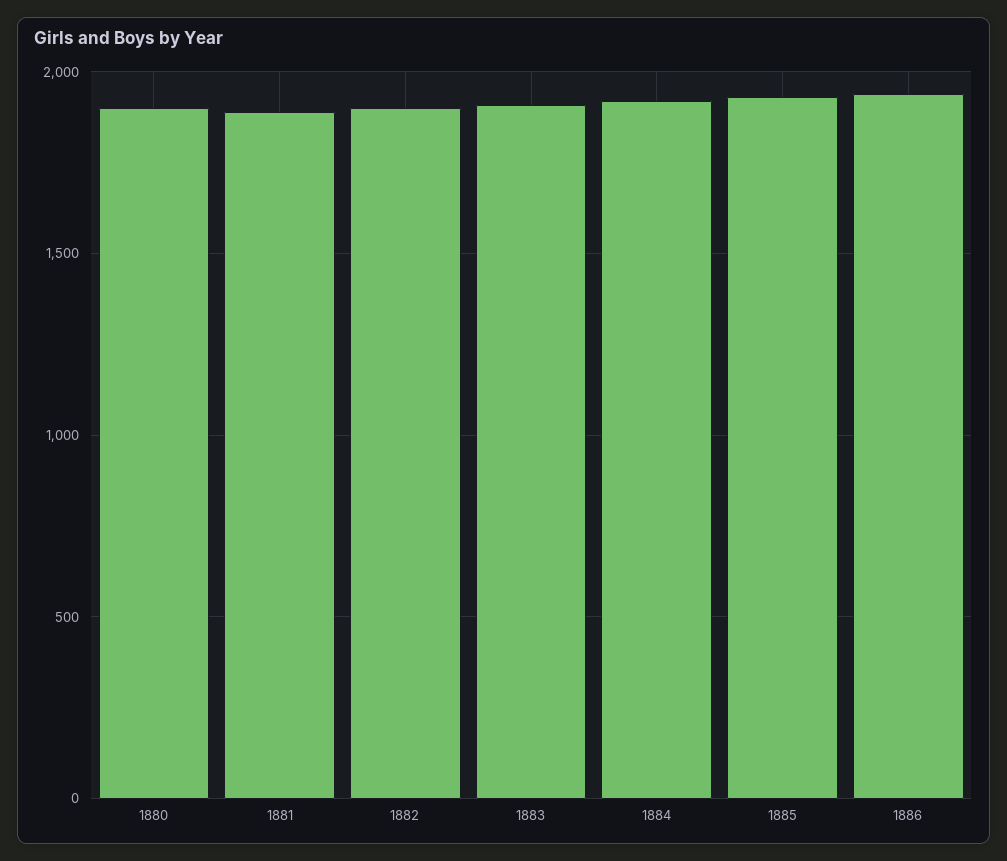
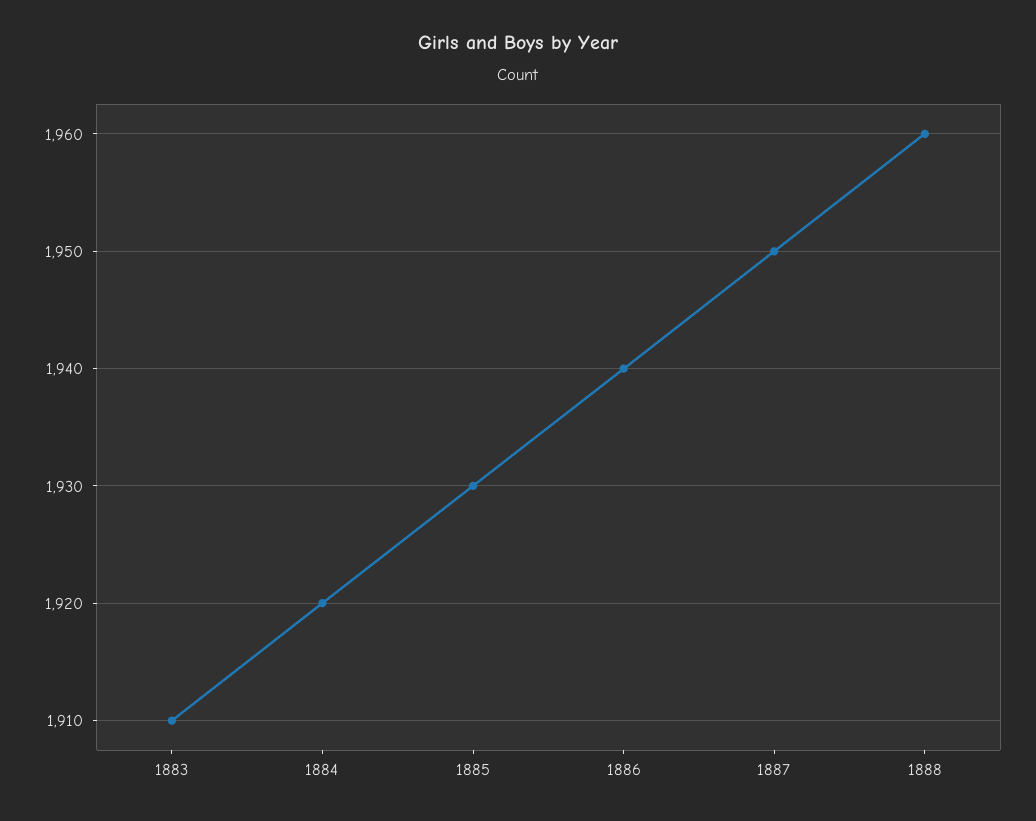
1880: 1900 -> none
1881: 1900 -> none
1882: 1900 -> none
1887: none -> 1950
1888: none -> 1960

